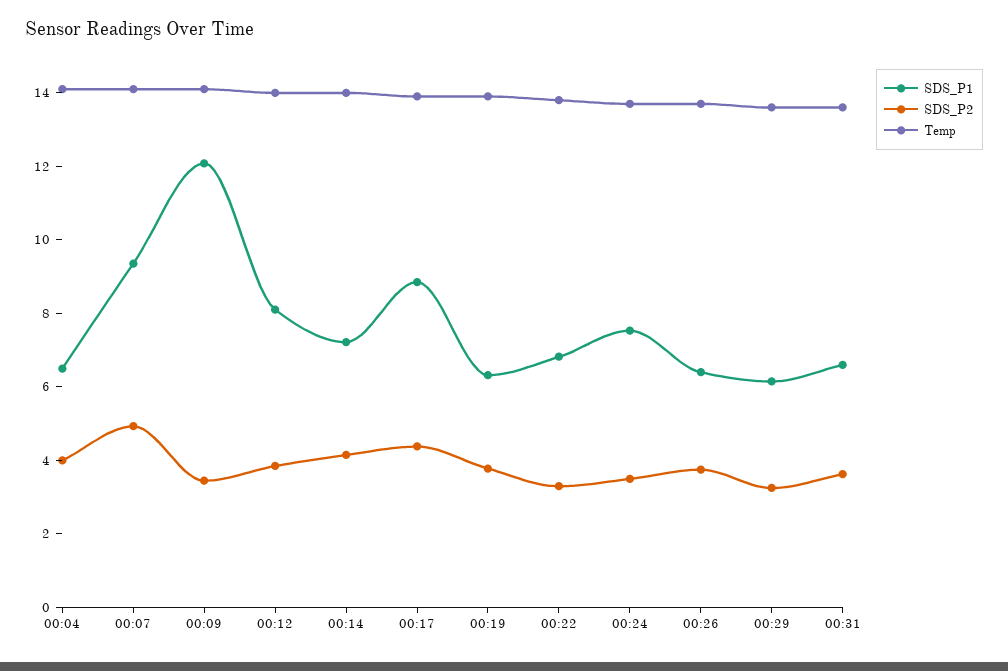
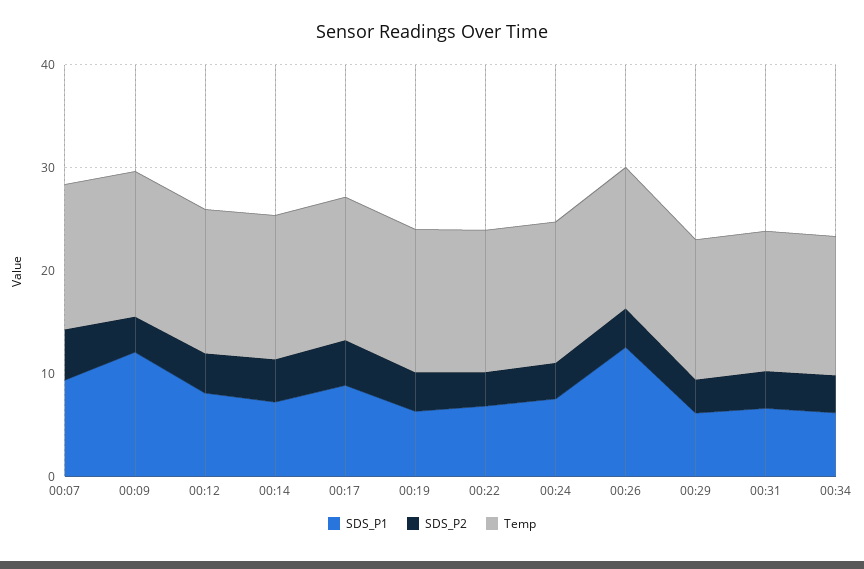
SDS_P1, 00:04: 6.5 -> none
SDS_P2, 00:04: 4 -> none
Temp, 00:04: 14 -> none
SDS_P1, 00:26: 6.5 -> 12
SDS_P1, 00:34: none -> 6
SDS_P2, 00:34: none -> 4
Temp, 00:34: none -> 14

